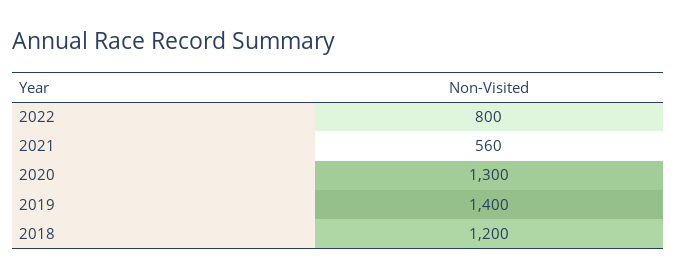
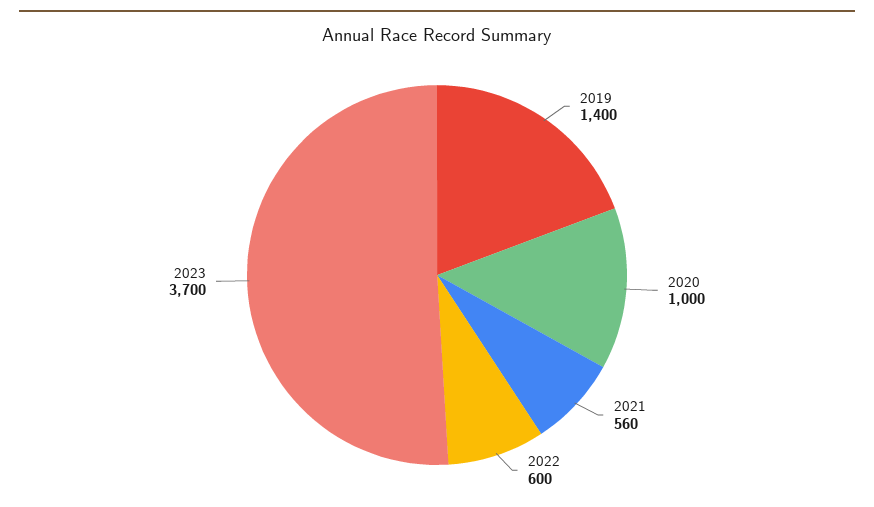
2022: 800 -> 600
2020: 1300 -> 1000
2018: 1200 -> none
2023: none -> 3700

